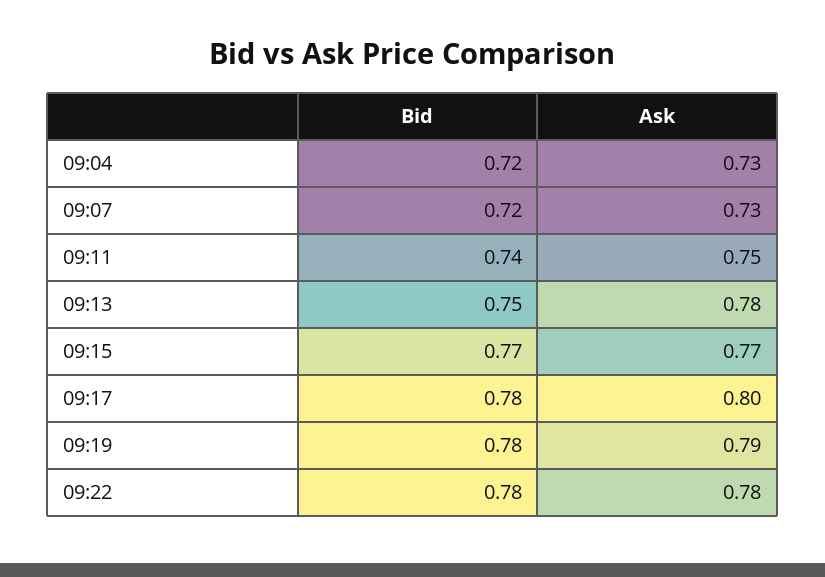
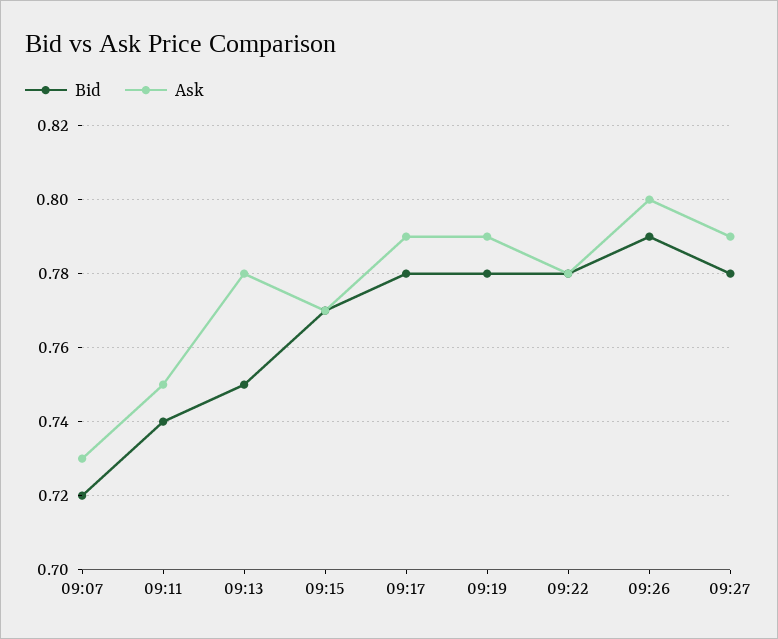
Bid, 09:04: 0.72 -> none
Ask, 09:04: 0.73 -> none
Ask, 09:17: 0.8 -> 0.79
Bid, 09:26: none -> 0.79
Ask, 09:26: none -> 0.8
Bid, 09:27: none -> 0.78
Ask, 09:27: none -> 0.79

